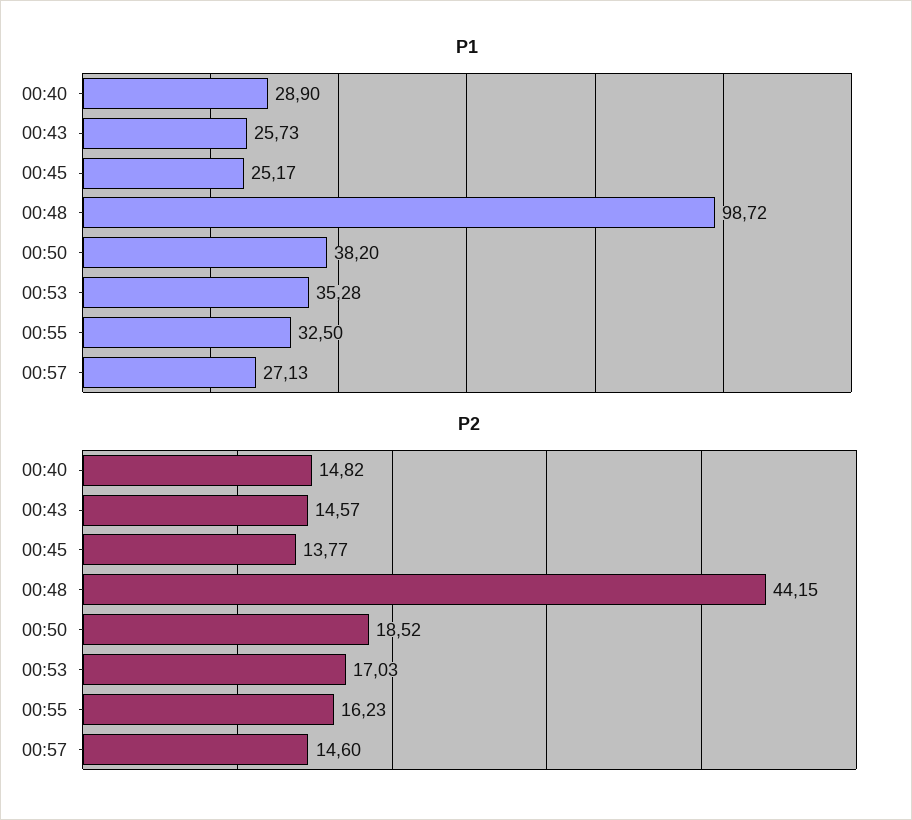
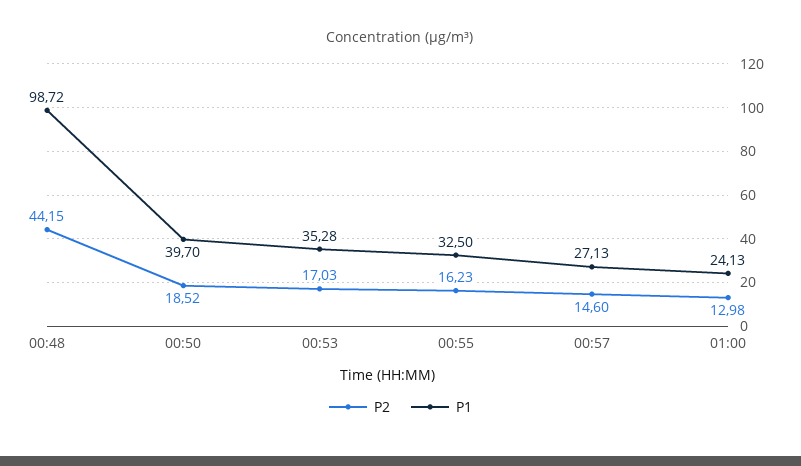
P1, 00:40: 28.9 -> none
P1, 00:43: 25.73 -> none
P1, 00:45: 25.17 -> none
P1, 00:50: 38.2 -> 39.7
P2, 00:40: 14.82 -> none
P2, 00:43: 14.57 -> none
P2, 00:45: 13.77 -> none
P2, 01:00: none -> 12.98
P1, 01:00: none -> 24.13

